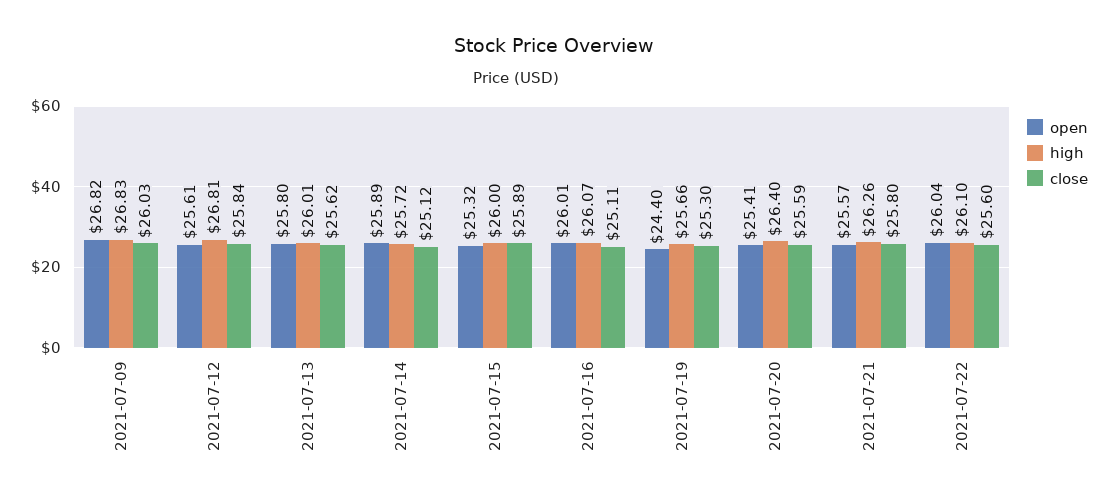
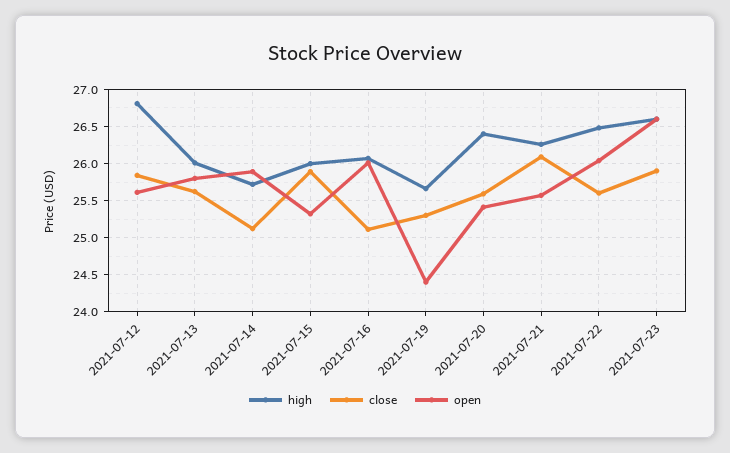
open, 2021-07-09: 26.82 -> none
high, 2021-07-09: 26.83 -> none
close, 2021-07-09: 26.03 -> none
close, 2021-07-21: 25.8 -> 26.1
high, 2021-07-22: 26.1 -> 26.5
high, 2021-07-23: none -> 26.6
close, 2021-07-23: none -> 25.9
open, 2021-07-23: none -> 26.6

